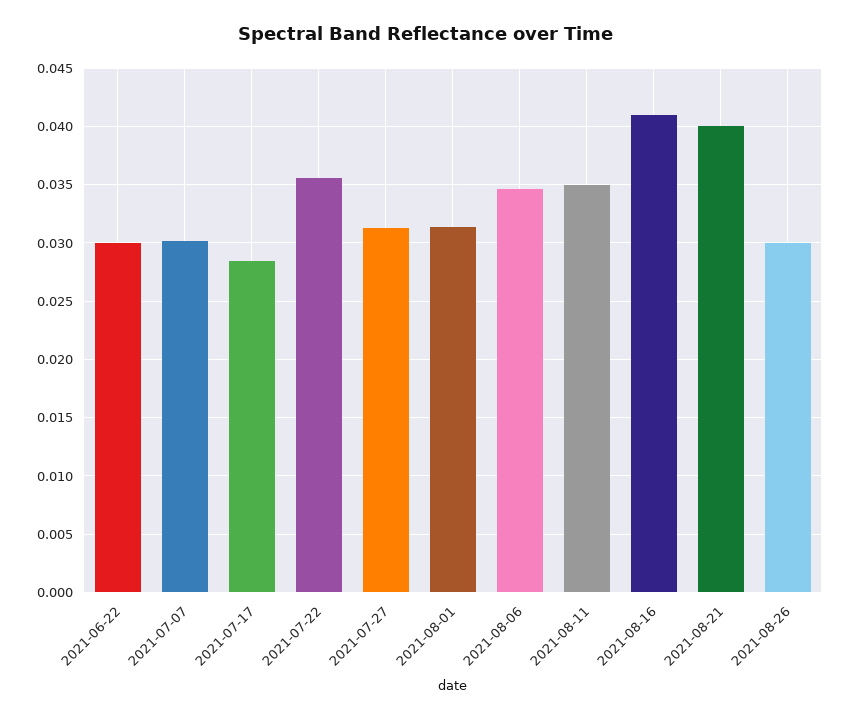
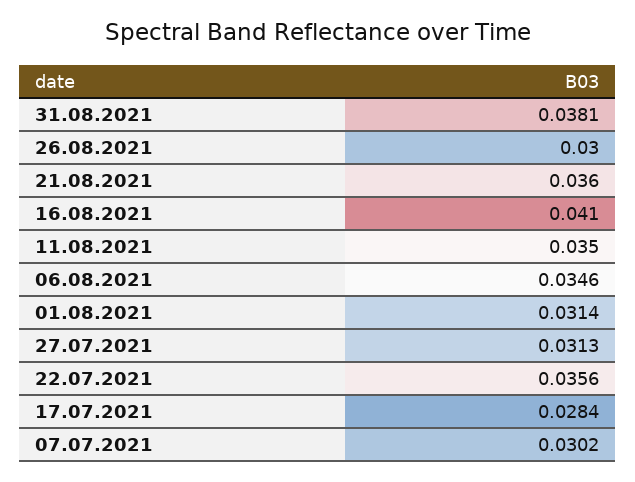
2021-06-22: 0.03 -> none
2021-08-21: 0.04 -> 0.036
31.08.2021: none -> 0.0381

